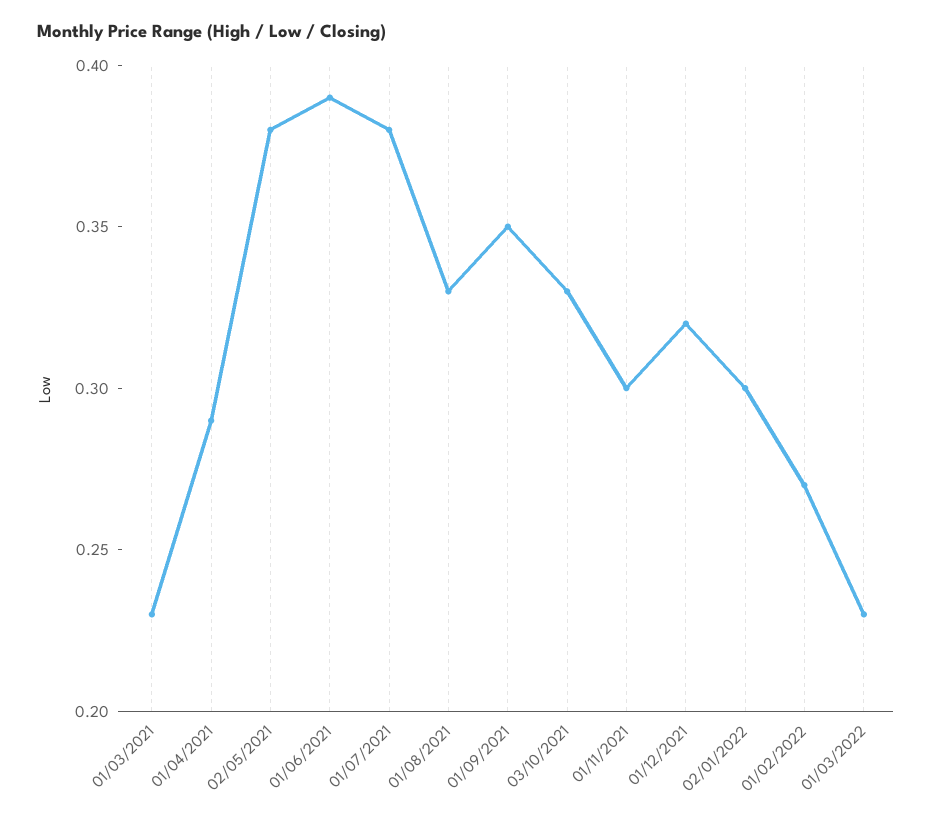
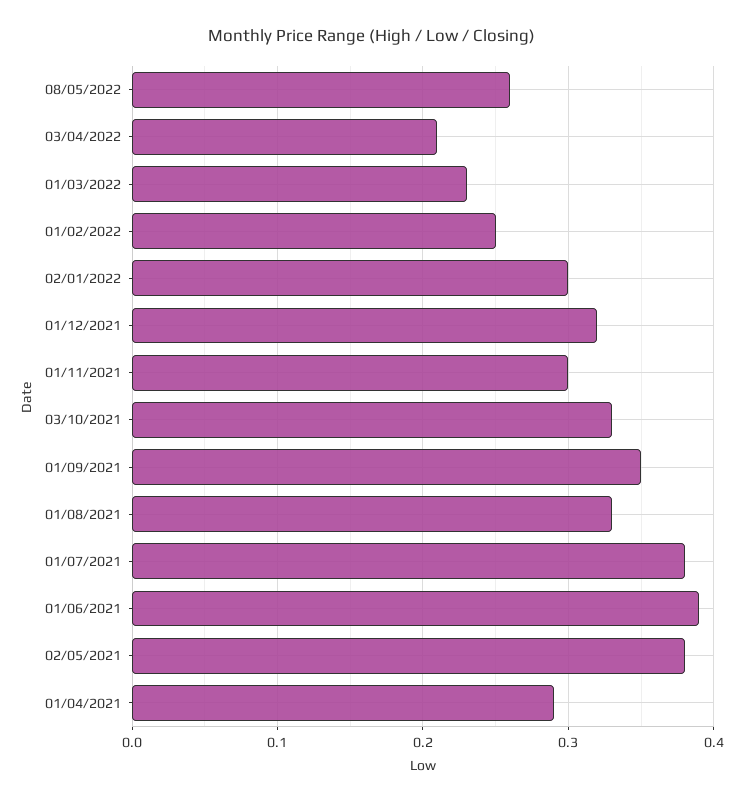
01/03/2021: 0.23 -> none
01/02/2022: 0.27 -> 0.25
08/05/2022: none -> 0.26
03/04/2022: none -> 0.21

